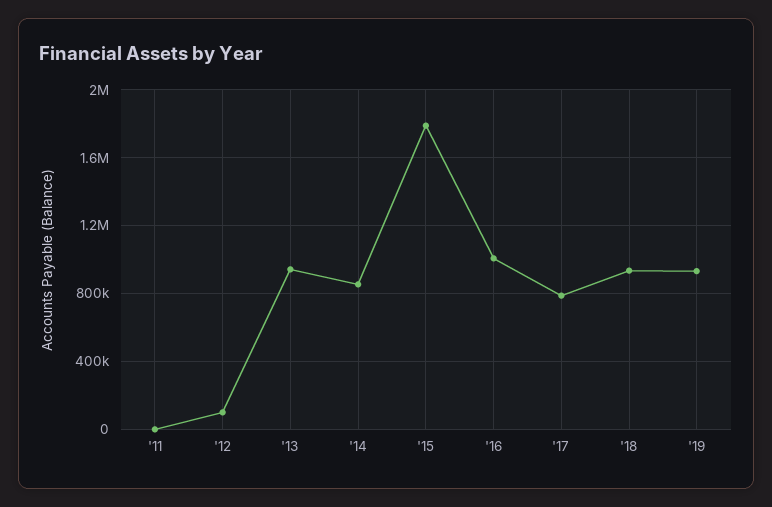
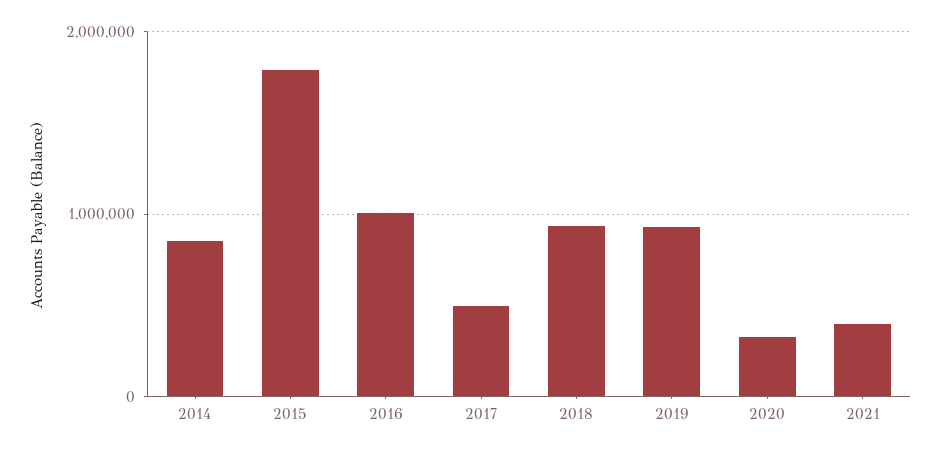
'11: 0 -> none
'12: 100000 -> none
'13: 950000 -> none
'17: 800000 -> 500000
2020: none -> 300000
2021: none -> 400000

